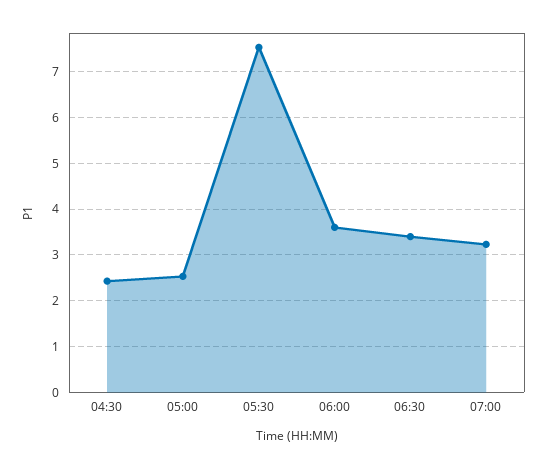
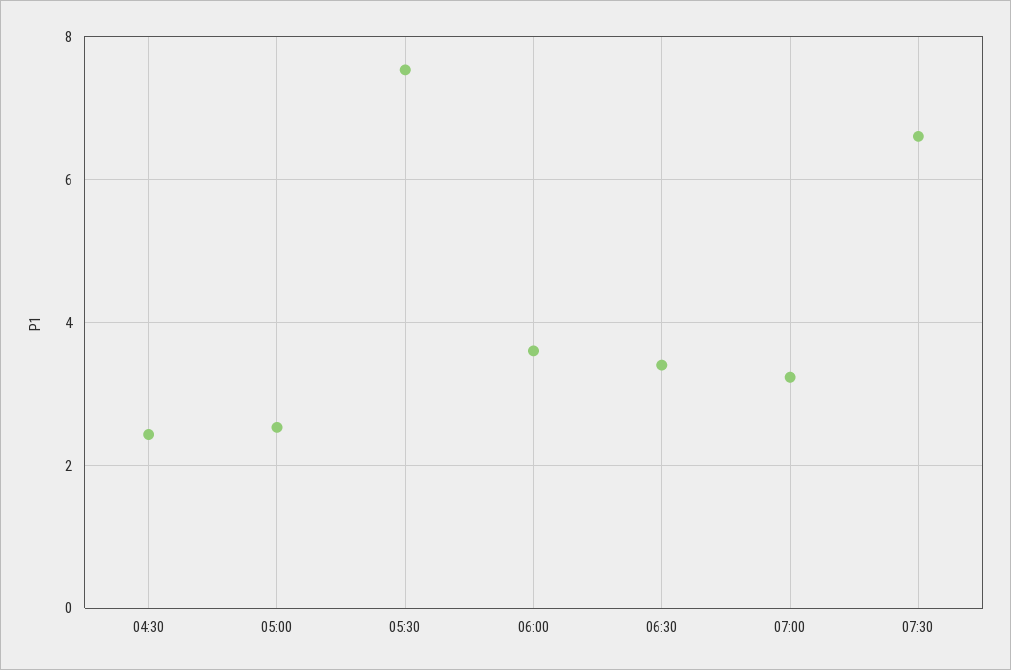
07:30: none -> 6.6

